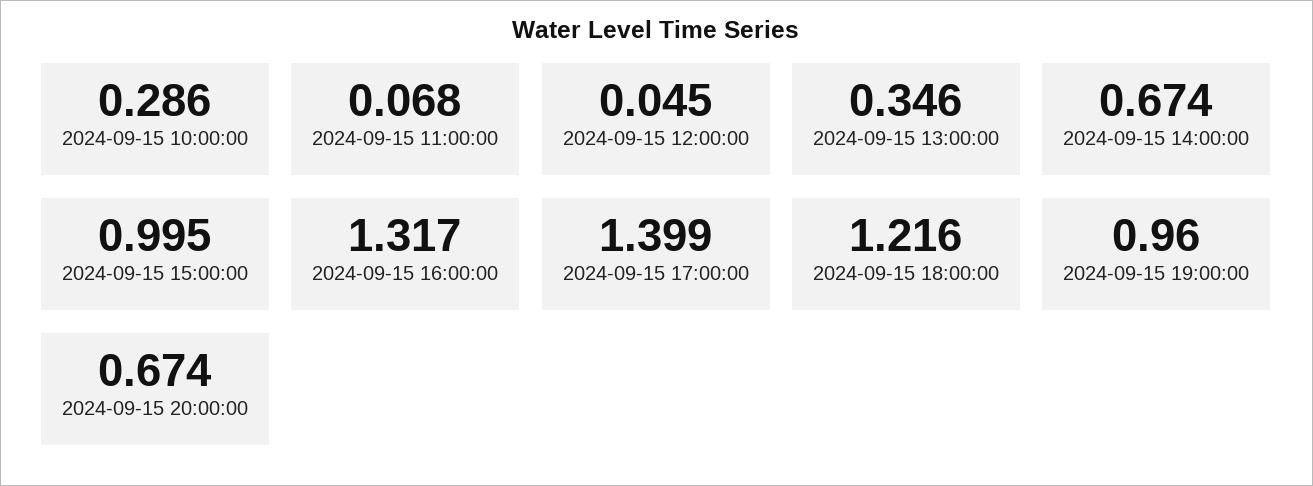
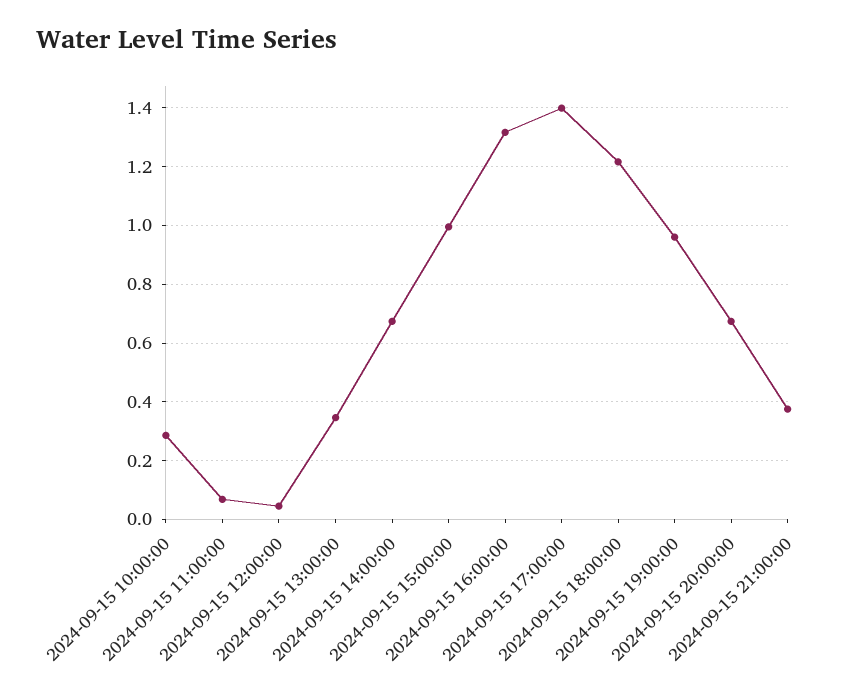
2024-09-15 21:00:00: none -> 0.375

